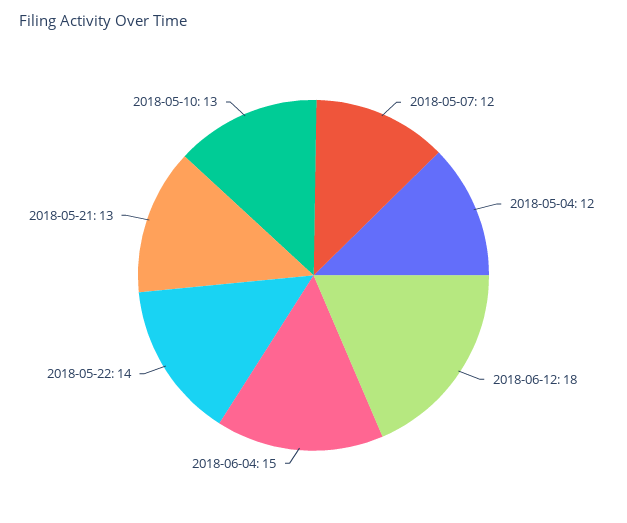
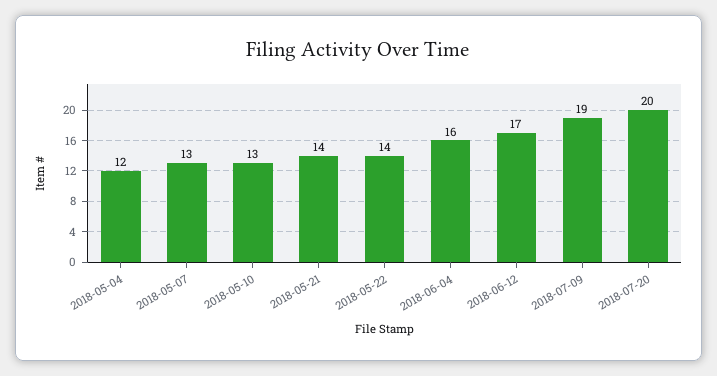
2018-05-07: 12 -> 13
2018-06-12: 18 -> 17
2018-06-04: 15 -> 16
2018-05-21: 13 -> 14
2018-07-09: none -> 19
2018-07-20: none -> 20

